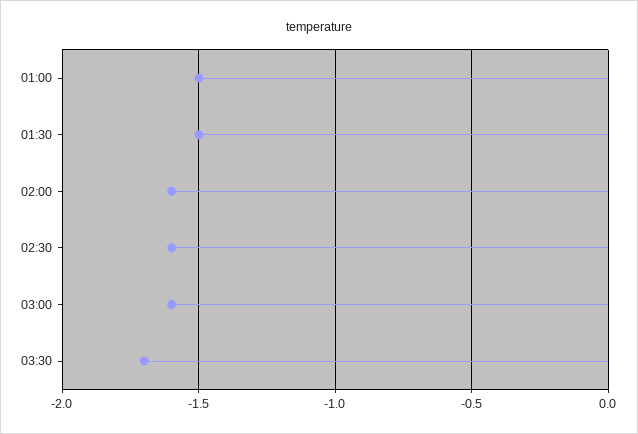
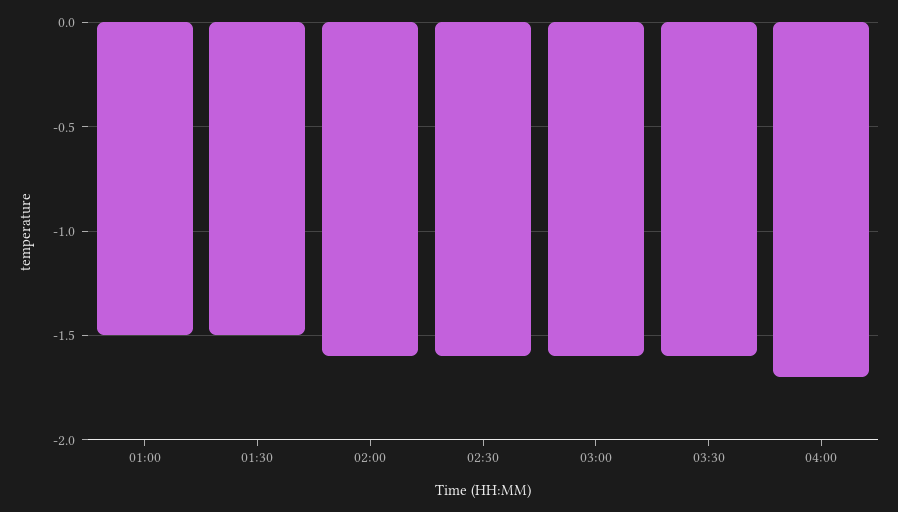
03:30: -1.7 -> -1.6
04:00: none -> -1.7

